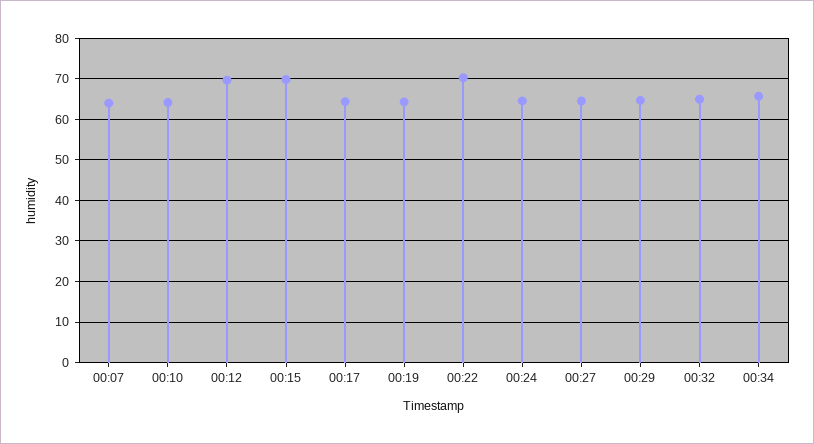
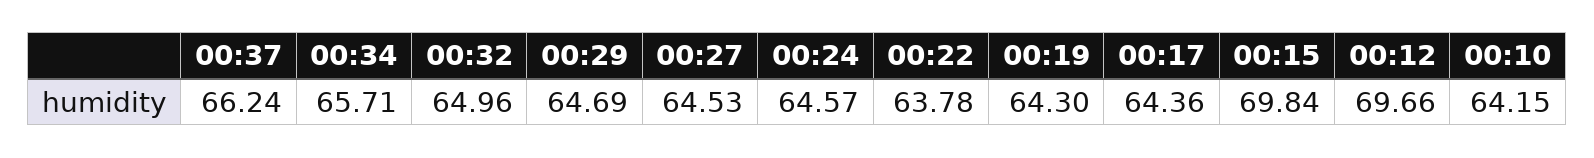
00:07: 64 -> none
00:22: 70 -> 63.78
00:37: none -> 66.24

